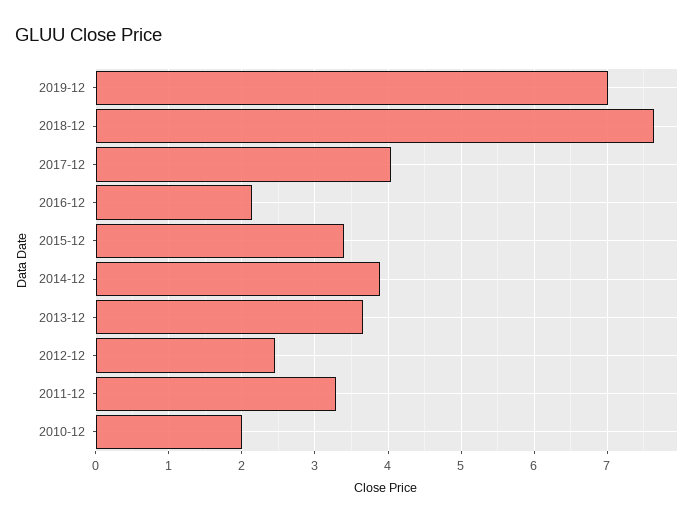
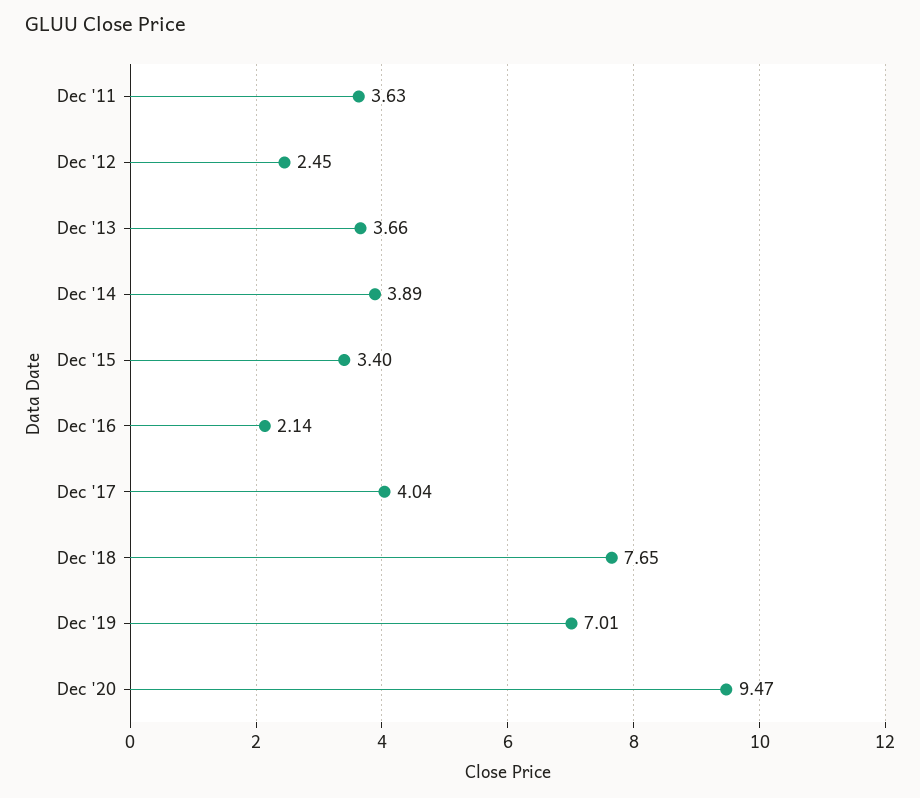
2011-12: 3.3 -> 3.63
2010-12: 2 -> none
Dec '20: none -> 9.47

